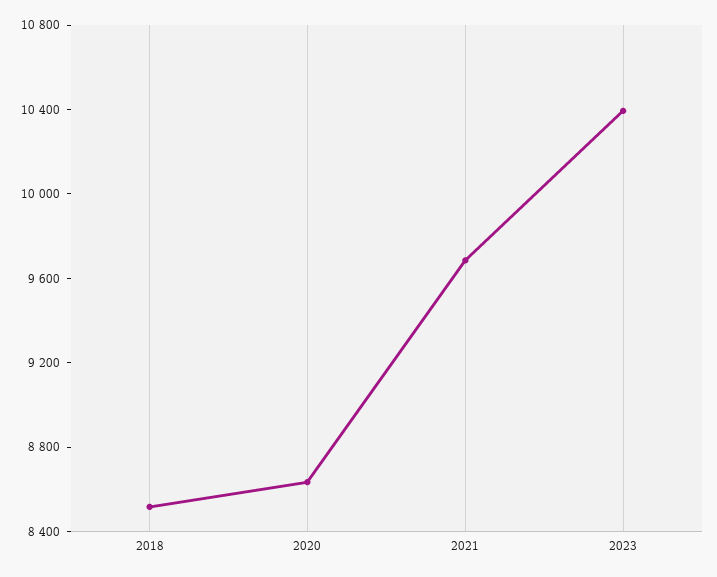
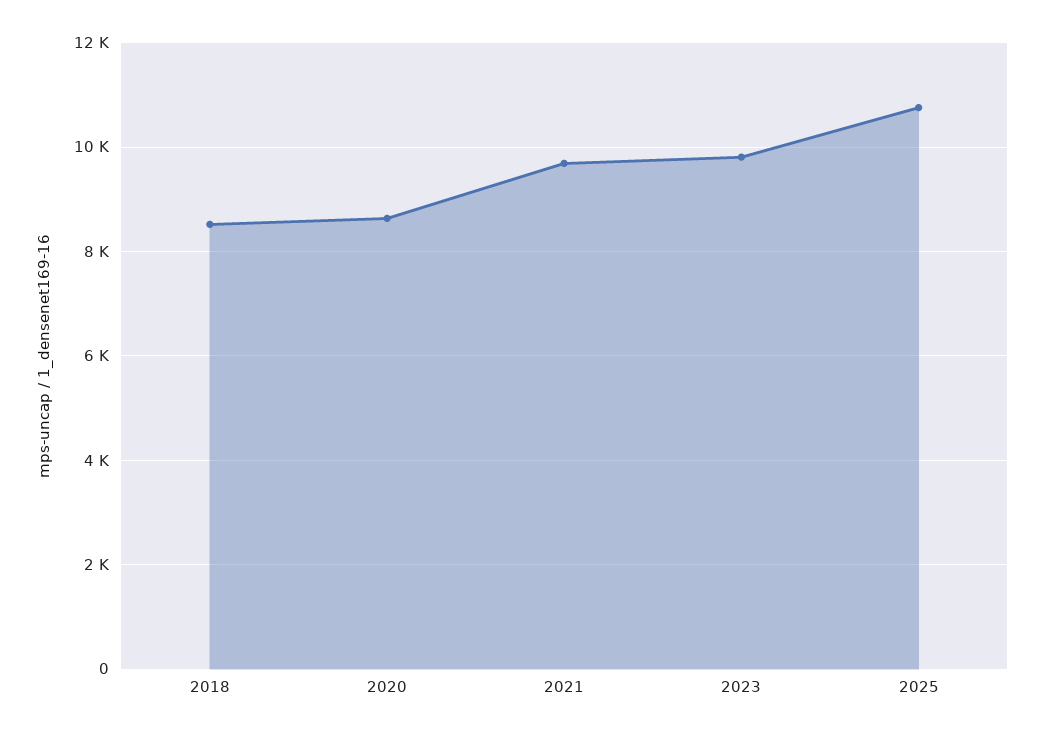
2023: 10400 -> 9800
2025: none -> 10800

